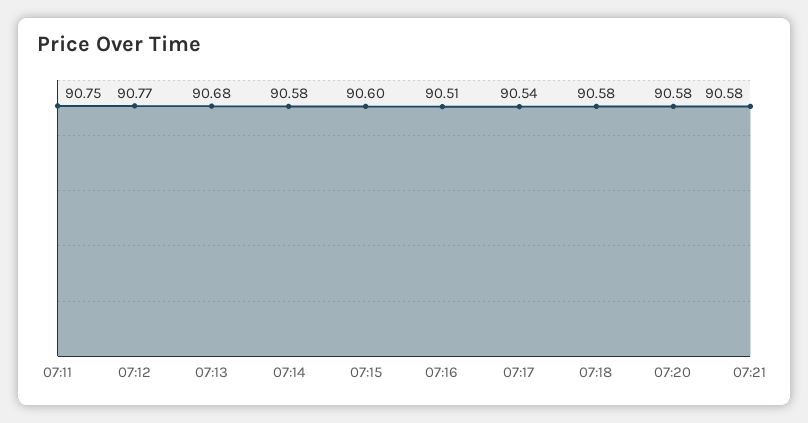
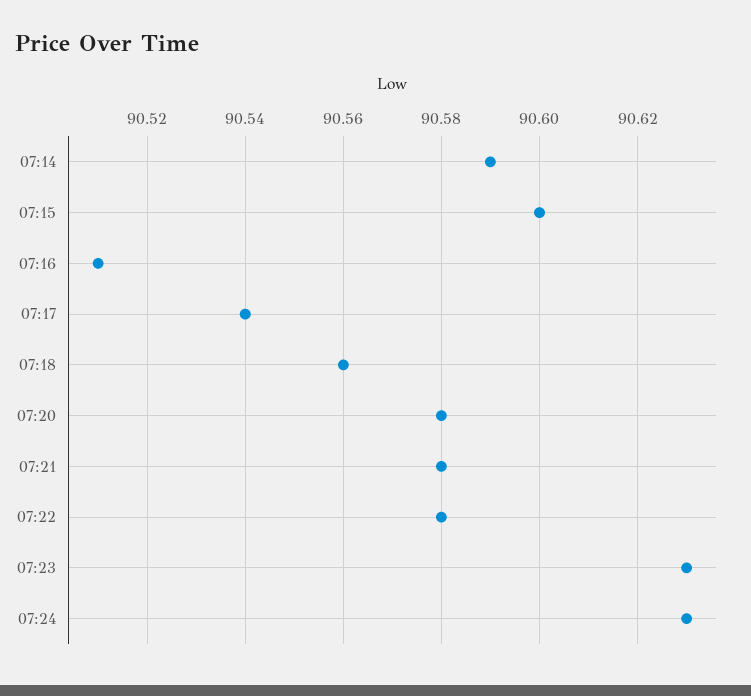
07:11: 90.75 -> none
07:12: 90.77 -> none
07:13: 90.68 -> none
07:14: 90.58 -> 90.59
07:18: 90.58 -> 90.56
07:22: none -> 90.58
07:23: none -> 90.63
07:24: none -> 90.63

